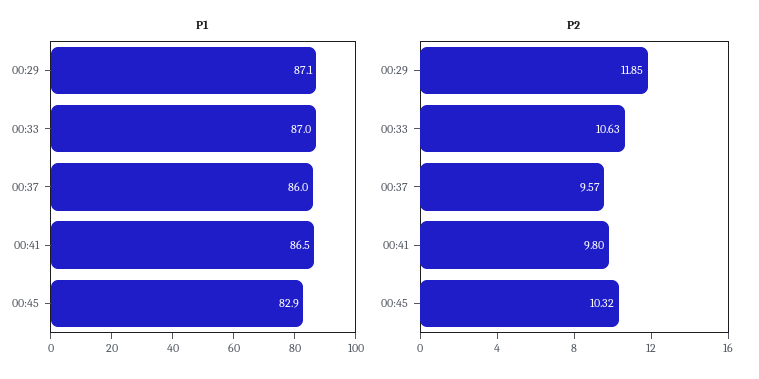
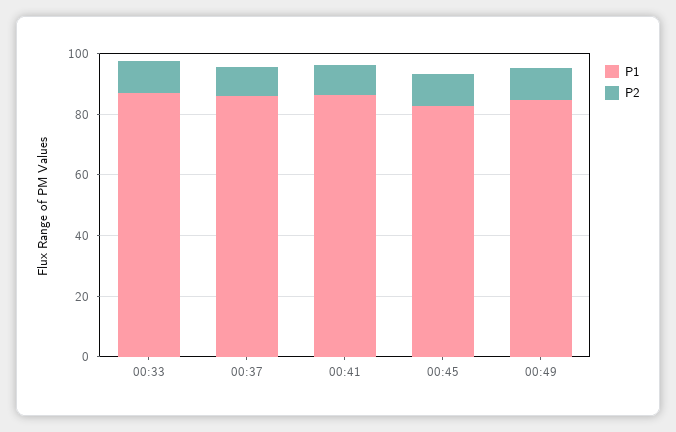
P1, 00:29: 87.1 -> none
P2, 00:29: 11.85 -> none
P1, 00:49: none -> 85
P2, 00:49: none -> 10

